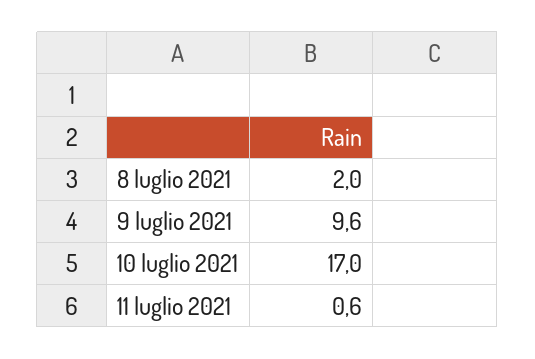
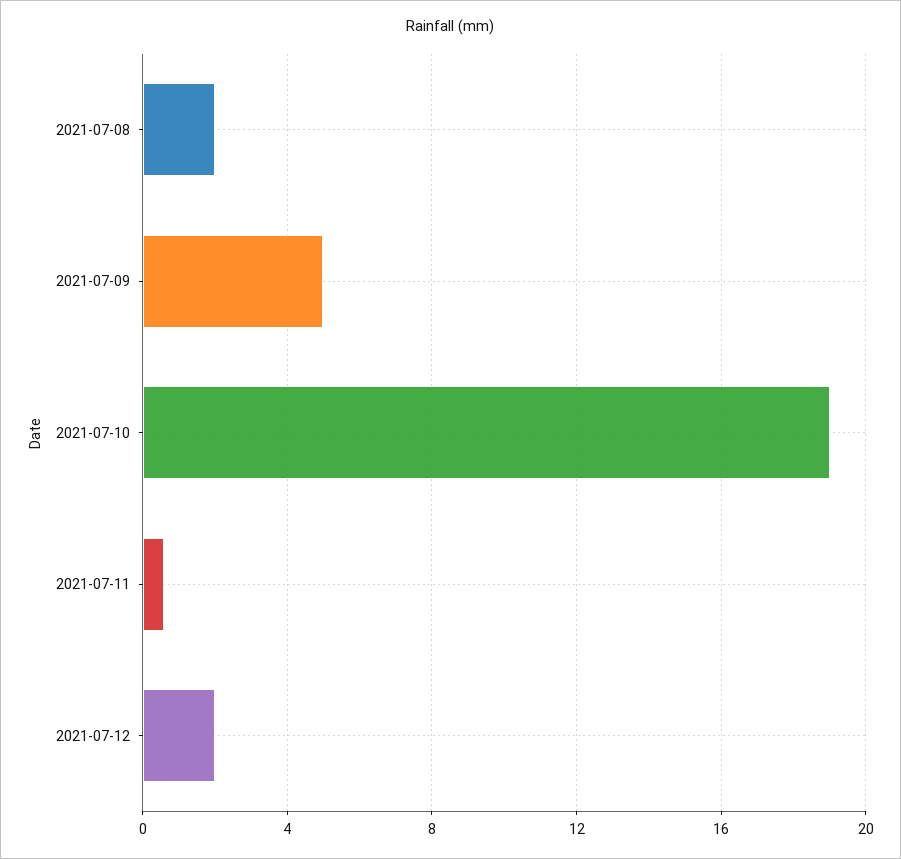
9 luglio 2021: 9.6 -> 5
10 luglio 2021: 17 -> 19
2021-07-12: none -> 2

